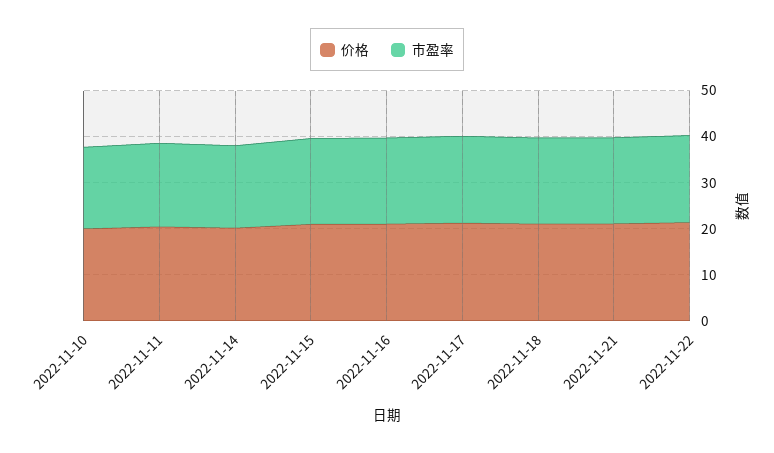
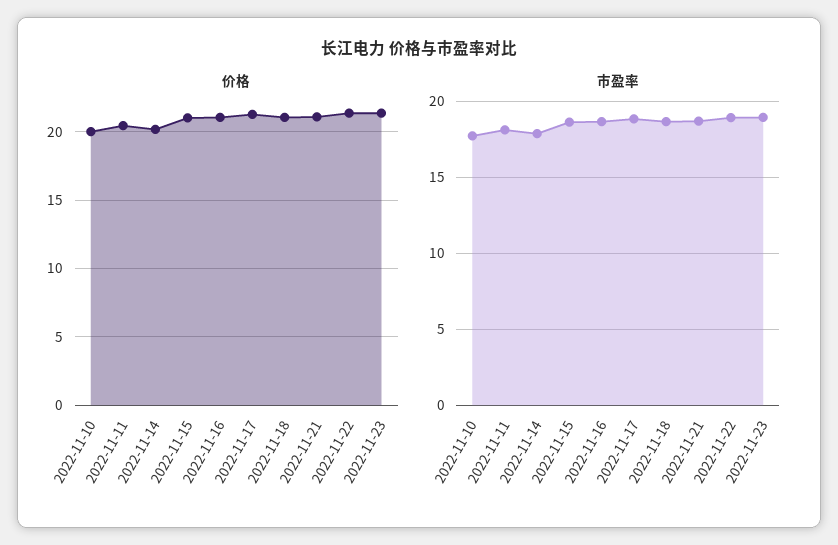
价格, 2022-11-23: none -> 21.5
市盈率, 2022-11-23: none -> 19

